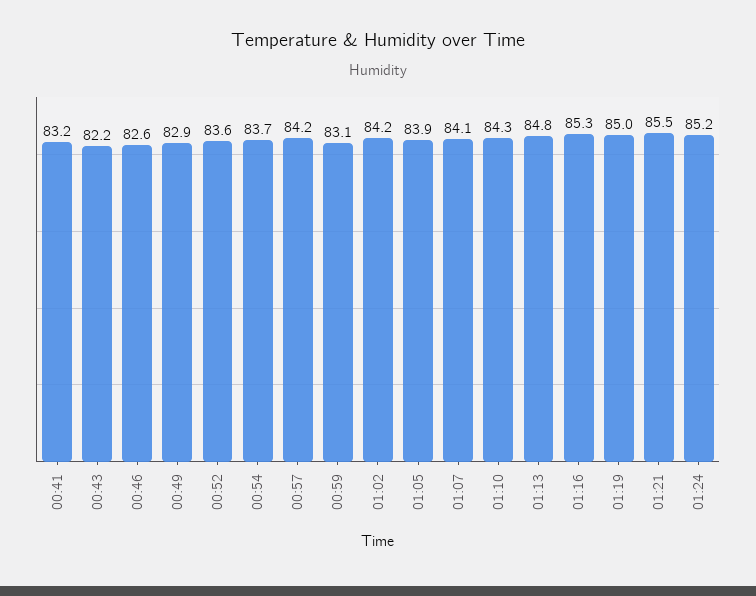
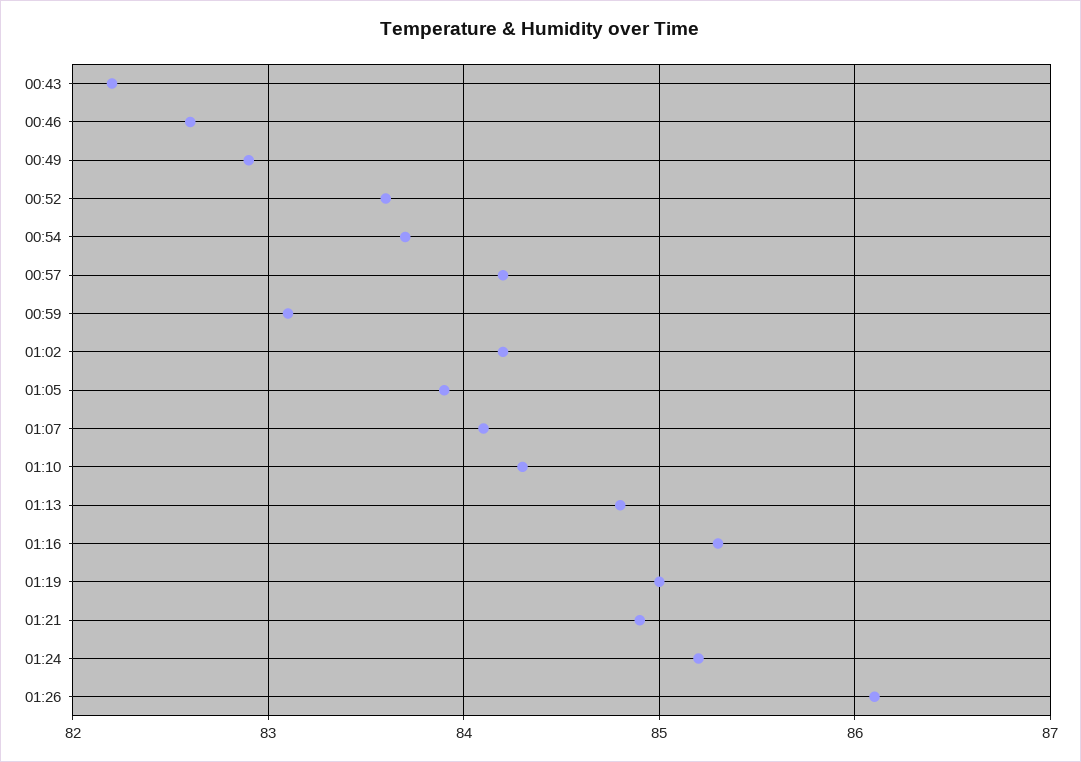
00:41: 83.2 -> none
01:21: 85.5 -> 84.9
01:26: none -> 86.1

